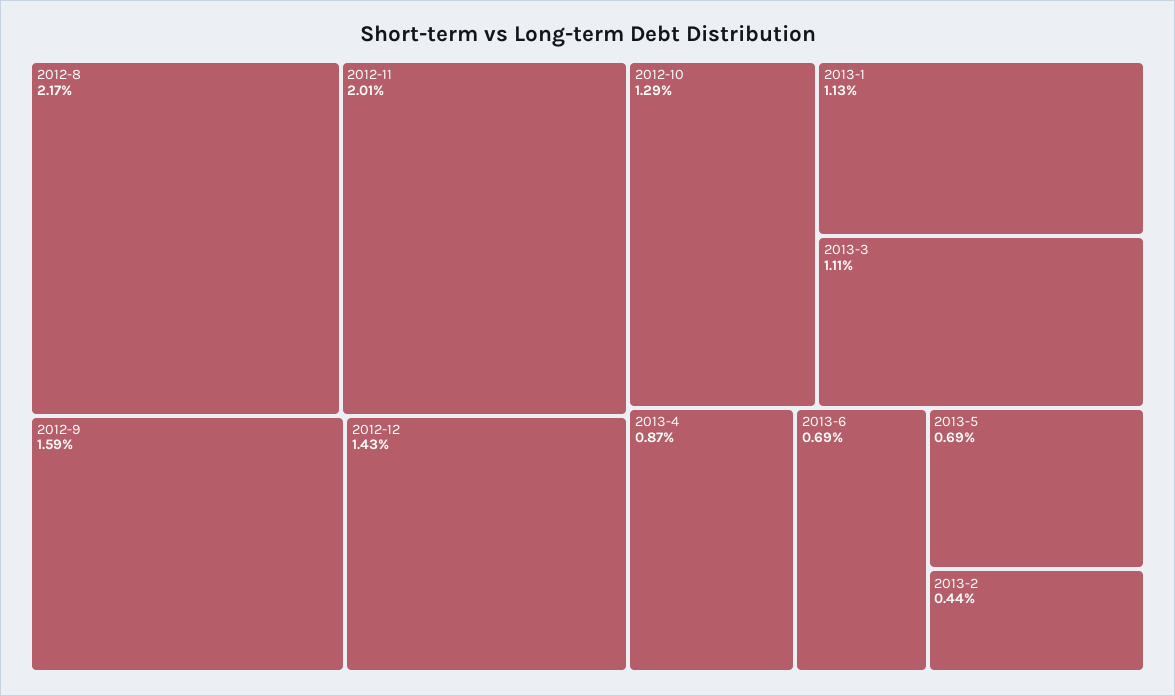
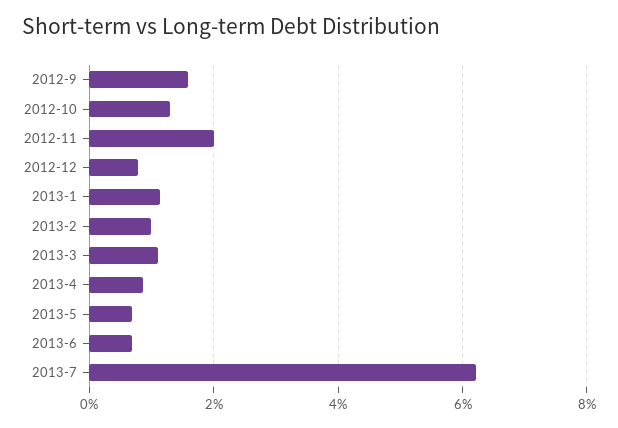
2012-8: 2.17 -> none
2012-12: 1.43 -> 0.8
2013-2: 0.44 -> 1
2013-7: none -> 6.2

